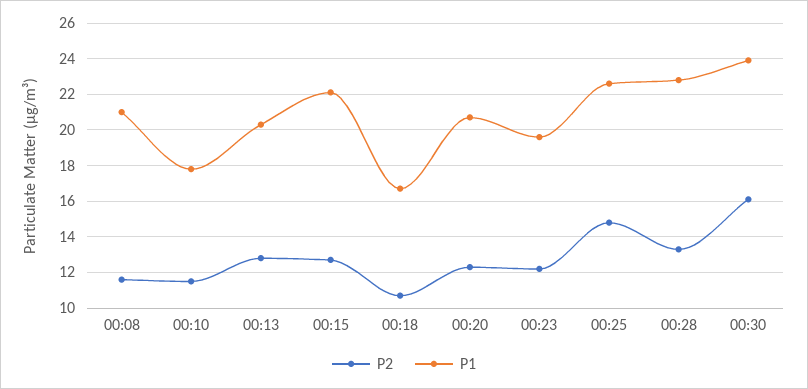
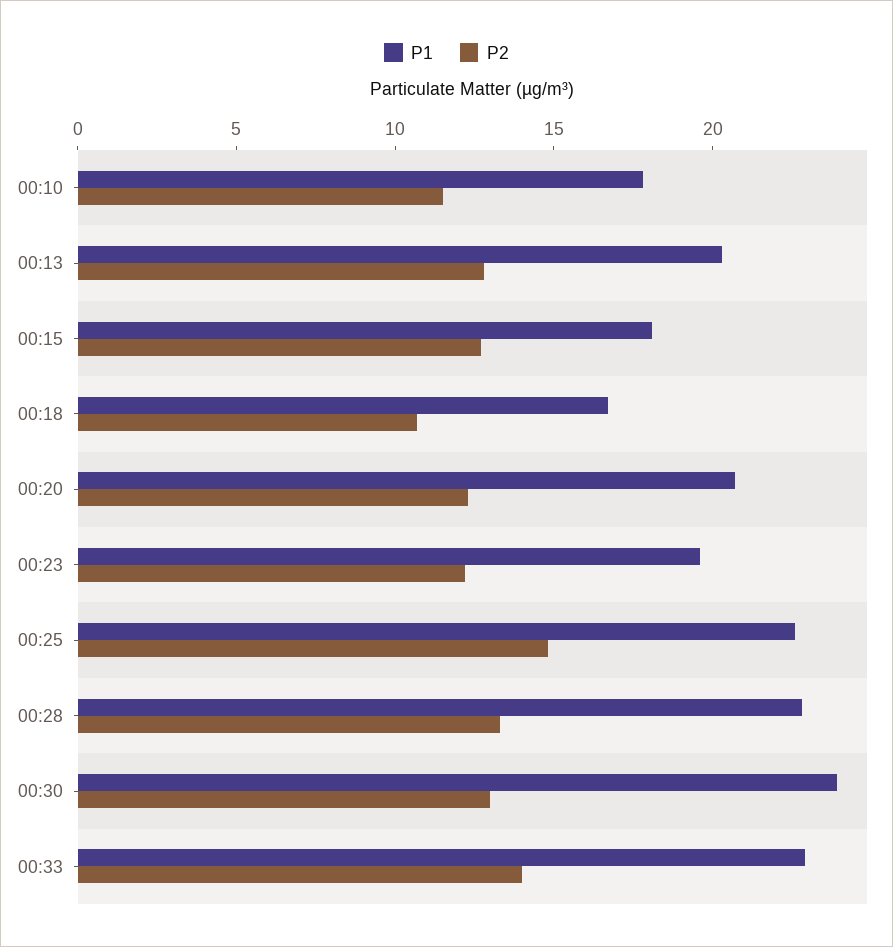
P2, 00:08: 11.5 -> none
P1, 00:08: 21 -> none
P1, 00:15: 22 -> 18
P2, 00:30: 16 -> 13
P1, 00:33: none -> 23
P2, 00:33: none -> 14

